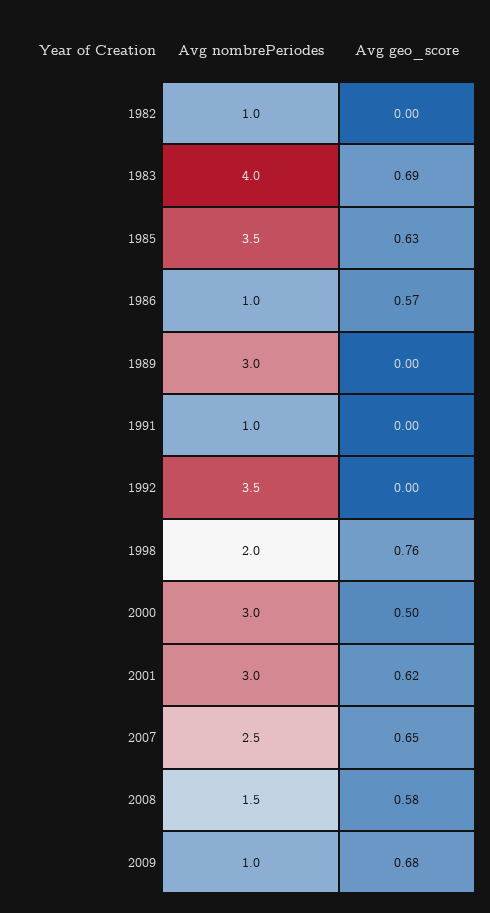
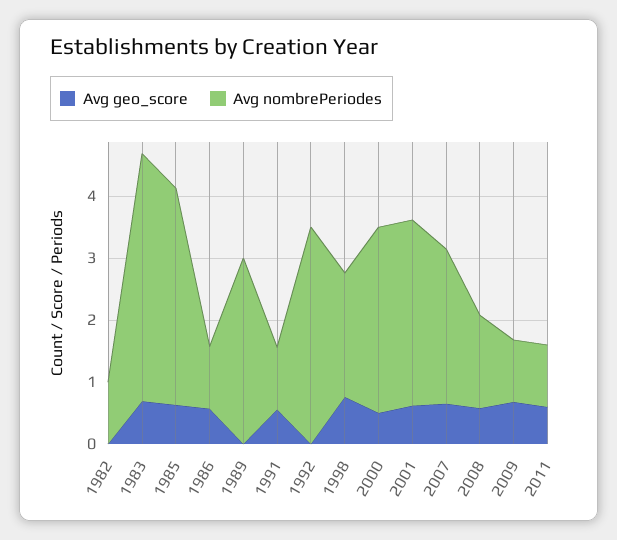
Avg geo_score, 1991: 0 -> 0.6
Avg geo_score, 2011: none -> 0.6
Avg nombrePeriodes, 2011: none -> 1

